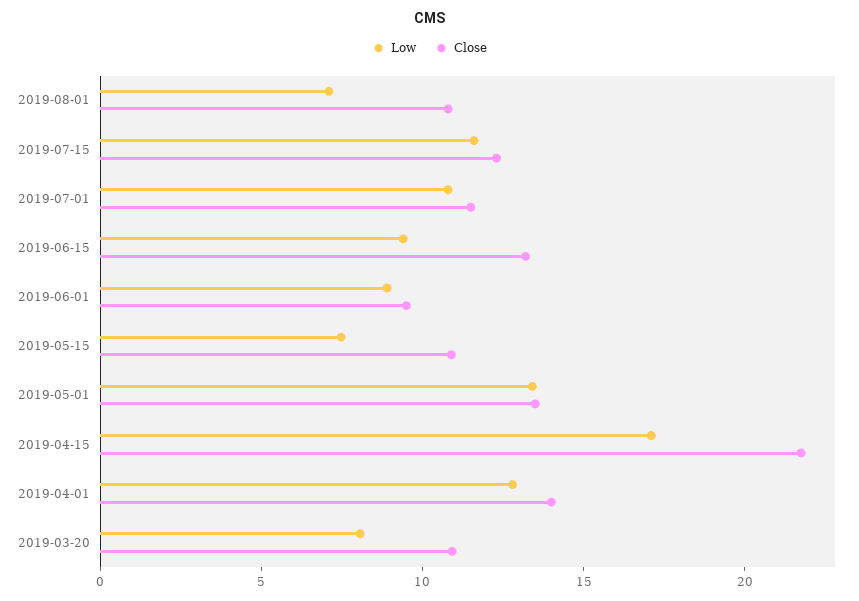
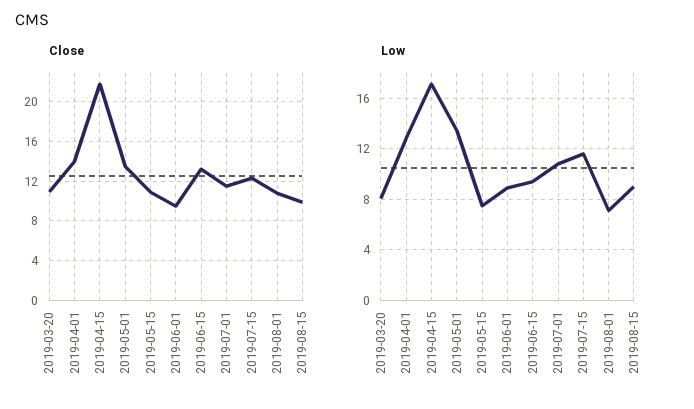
Close, 2019-08-15: none -> 10
Low, 2019-08-15: none -> 9

